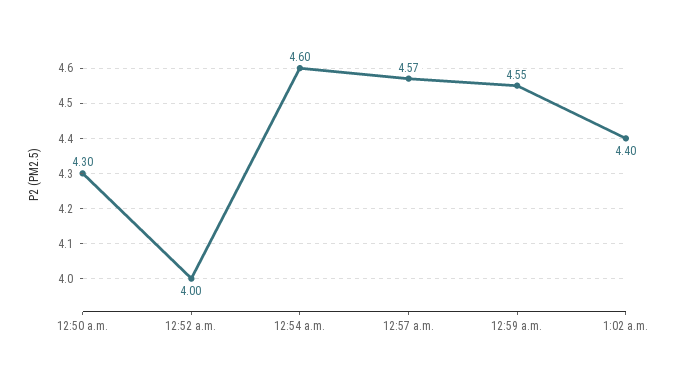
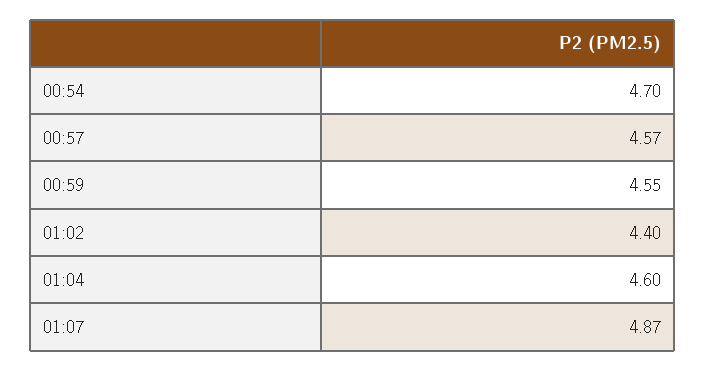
12:50 a.m.: 4.3 -> none
12:52 a.m.: 4 -> none
12:54 a.m.: 4.6 -> 4.7
01:04: none -> 4.6
01:07: none -> 4.87

